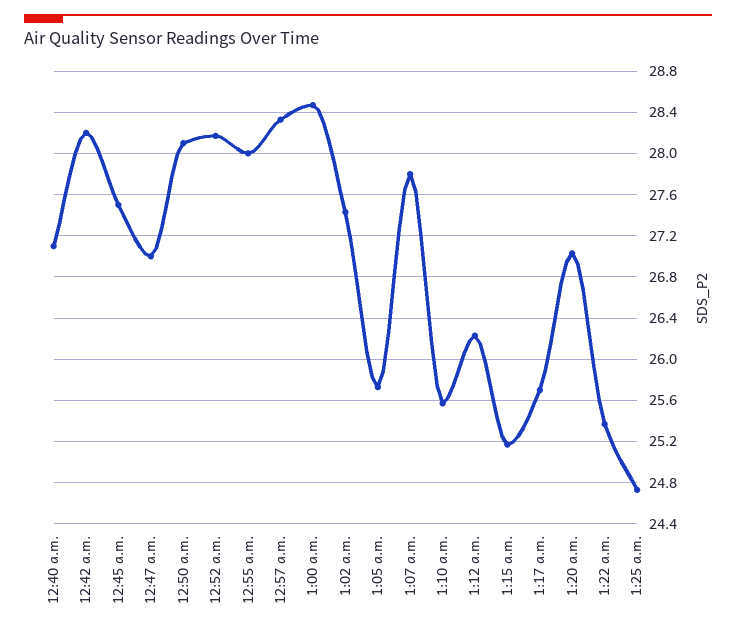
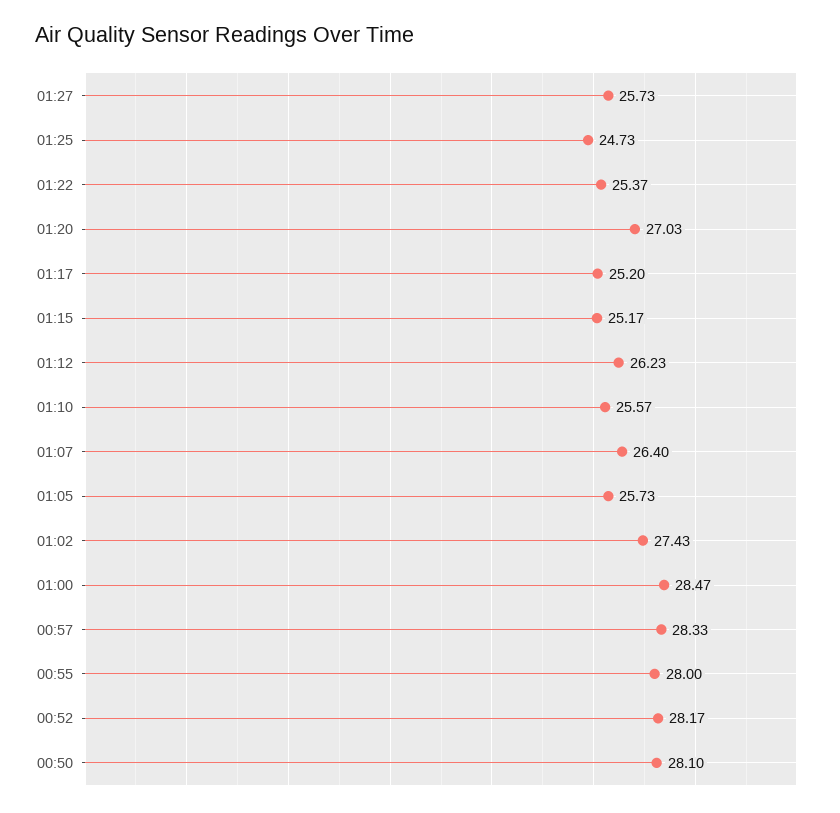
12:40 a.m.: 27.1 -> none
12:42 a.m.: 28.2 -> none
12:45 a.m.: 27.5 -> none
12:47 a.m.: 27 -> none
1:07 a.m.: 27.8 -> 26.4
1:17 a.m.: 25.7 -> 25.2
01:27: none -> 25.73

